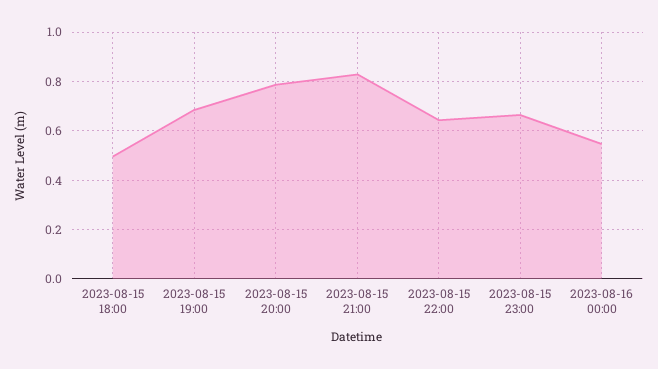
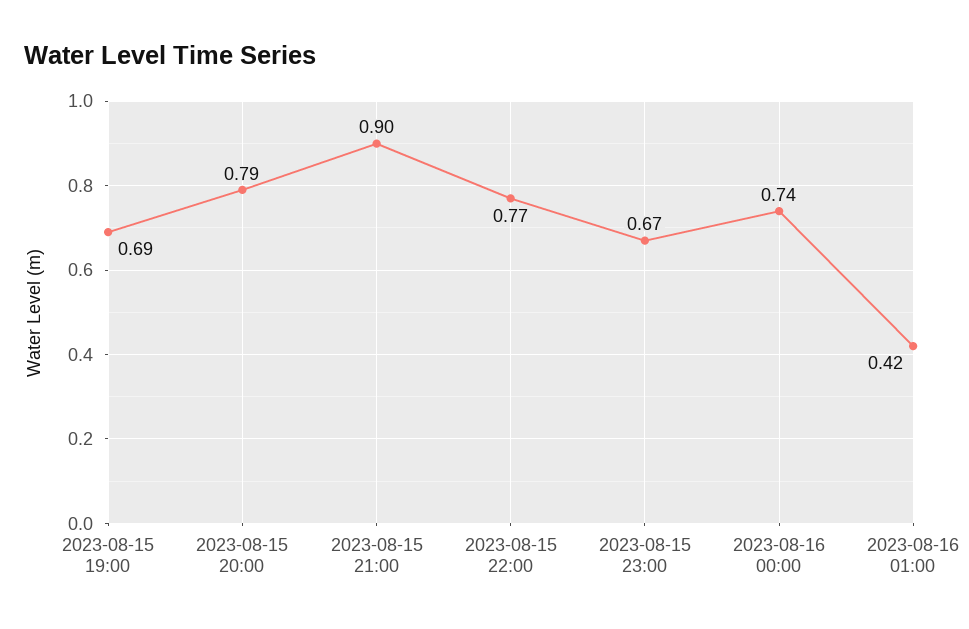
2023-08-15 18:00: 0.5 -> none
2023-08-15 21:00: 0.825 -> 0.9
2023-08-15 22:00: 0.65 -> 0.77
2023-08-16 00:00: 0.55 -> 0.74
2023-08-16 01:00: none -> 0.42

